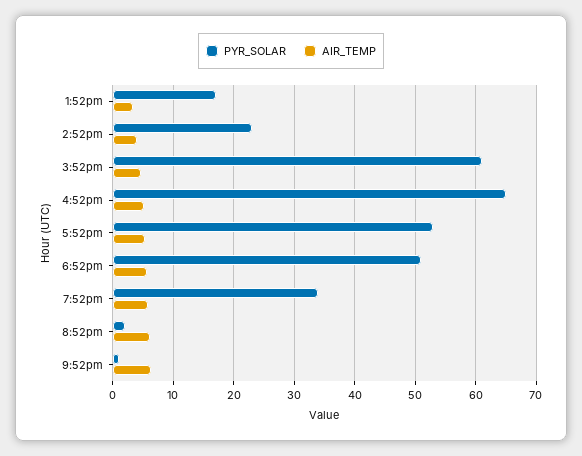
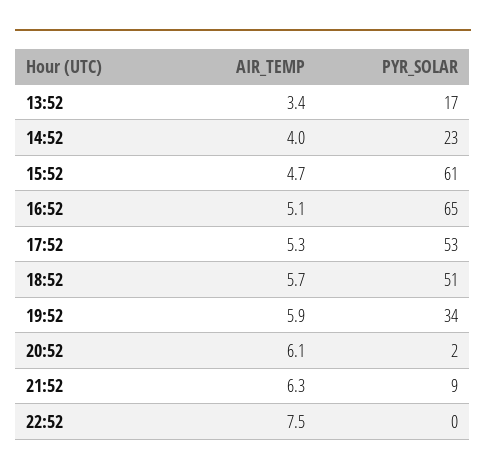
PYR_SOLAR, 9:52pm: 1 -> 9
AIR_TEMP, 22:52: none -> 7.5
PYR_SOLAR, 22:52: none -> 0

